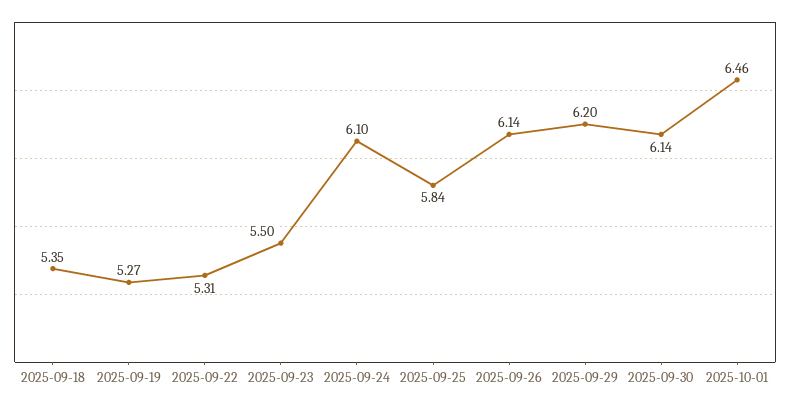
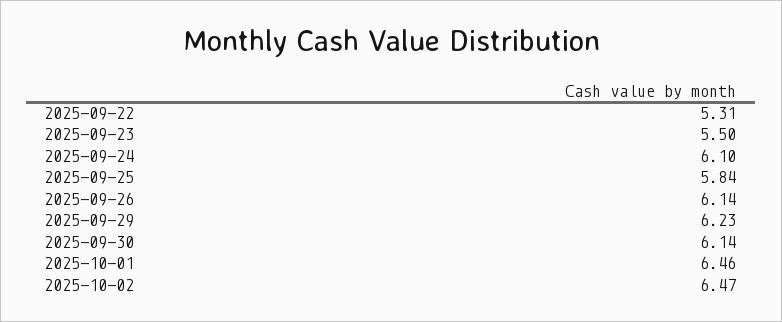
2025-09-18: 5.35 -> none
2025-09-19: 5.27 -> none
2025-09-29: 6.2 -> 6.23
2025-10-02: none -> 6.47

